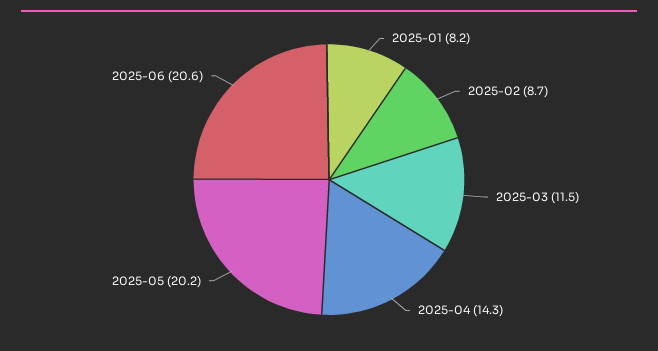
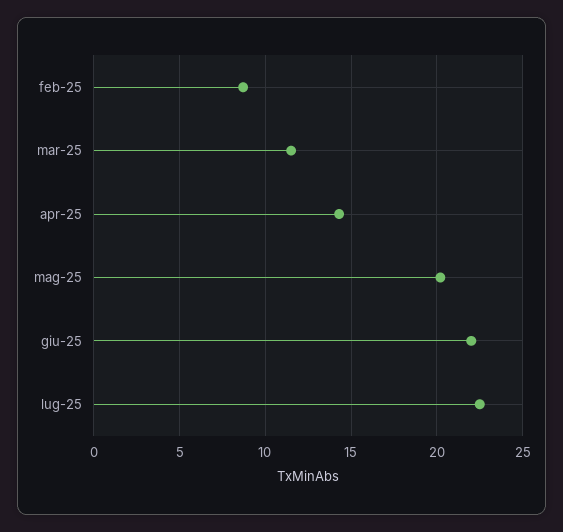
2025-01: 8.2 -> none
2025-06: 20.6 -> 22
lug-25: none -> 22.5

